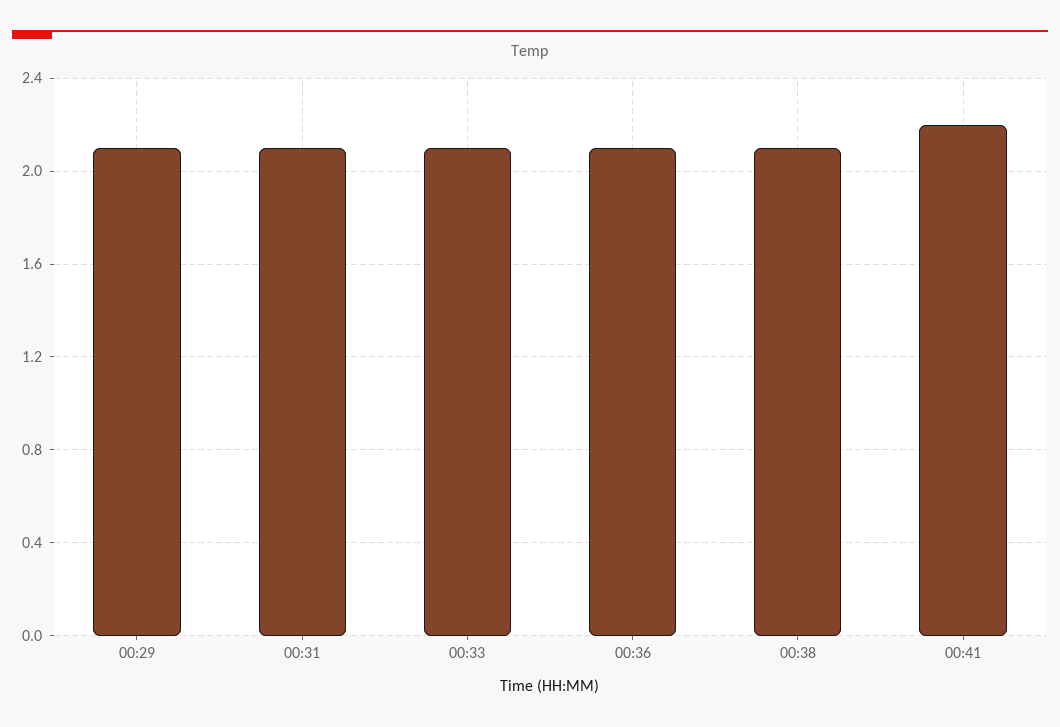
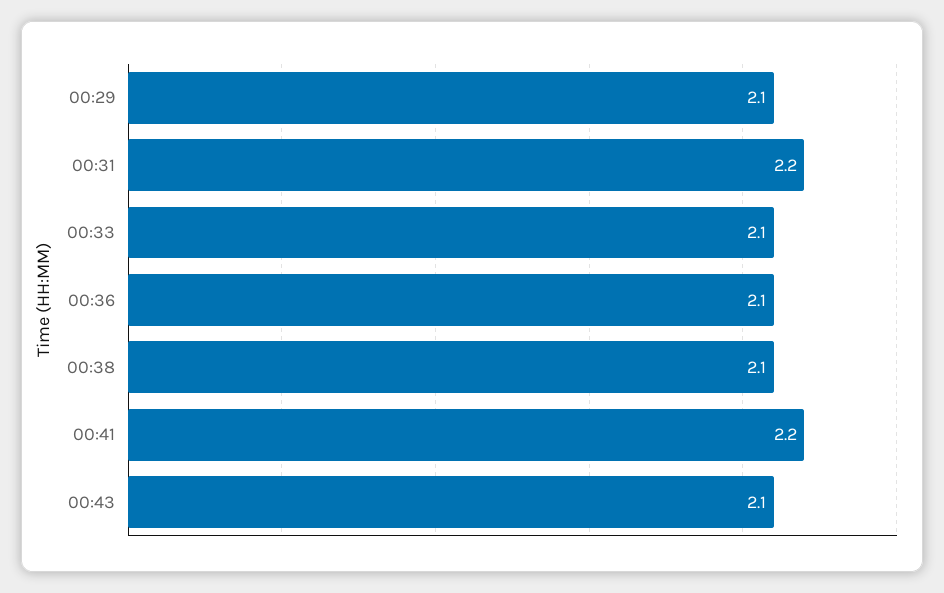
00:31: 2.1 -> 2.2
00:43: none -> 2.1

